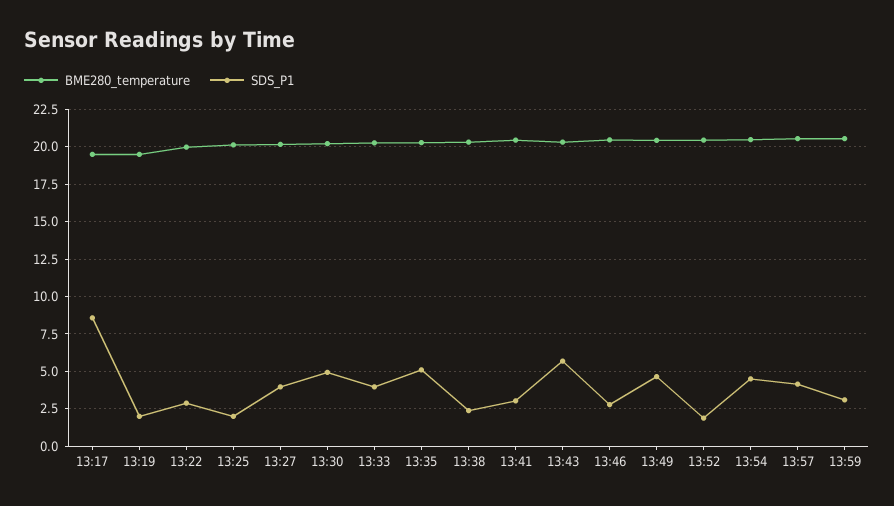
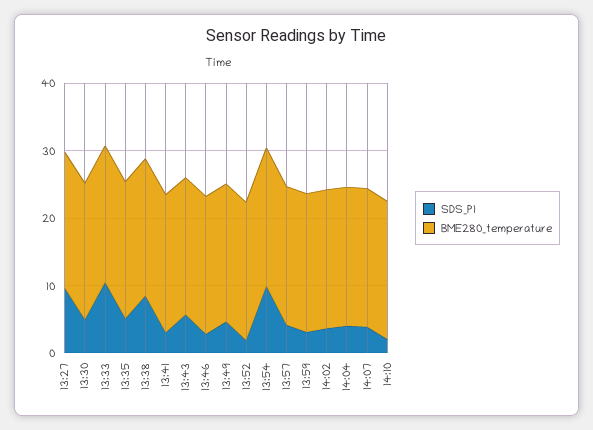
BME280_temperature, 13:17: 19.5 -> none
SDS_P1, 13:17: 8.5 -> none
BME280_temperature, 13:19: 19.5 -> none
SDS_P1, 13:19: 2 -> none
BME280_temperature, 13:22: 20 -> none
SDS_P1, 13:22: 3 -> none
BME280_temperature, 13:25: 20 -> none
SDS_P1, 13:25: 2 -> none
SDS_P1, 13:27: 4 -> 10
SDS_P1, 13:33: 4 -> 10
SDS_P1, 13:38: 2.5 -> 8
SDS_P1, 13:54: 4.5 -> 10
SDS_P1, 14:02: none -> 4
BME280_temperature, 14:02: none -> 20
SDS_P1, 14:04: none -> 4
BME280_temperature, 14:04: none -> 20
SDS_P1, 14:07: none -> 4
BME280_temperature, 14:07: none -> 20
SDS_P1, 14:10: none -> 2
BME280_temperature, 14:10: none -> 20

